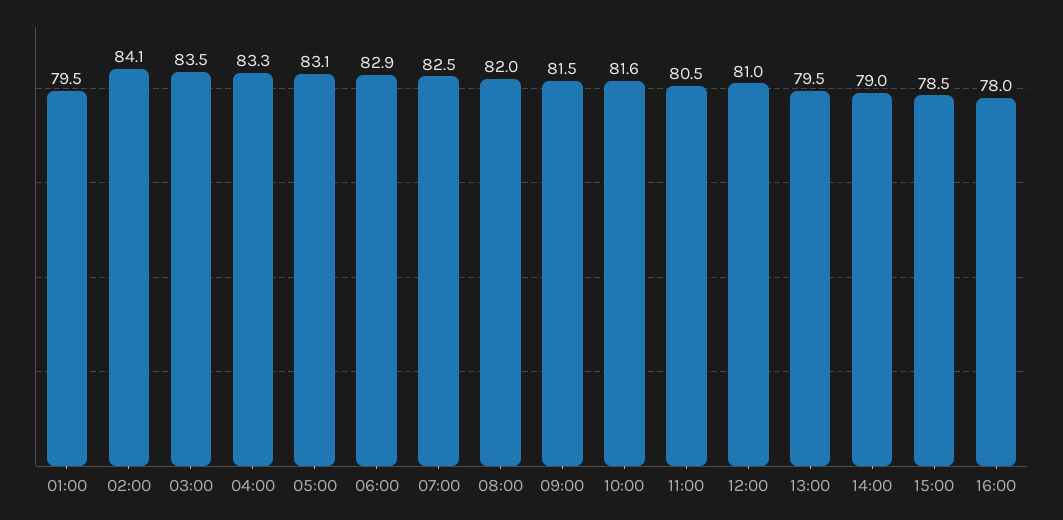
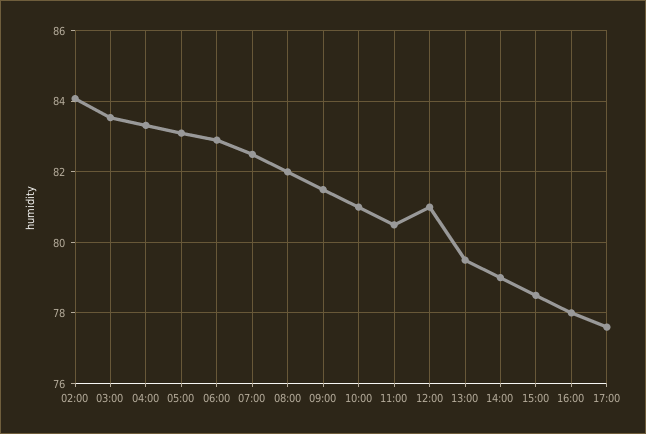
01:00: 79.5 -> none
10:00: 81.6 -> 81
17:00: none -> 77.6

